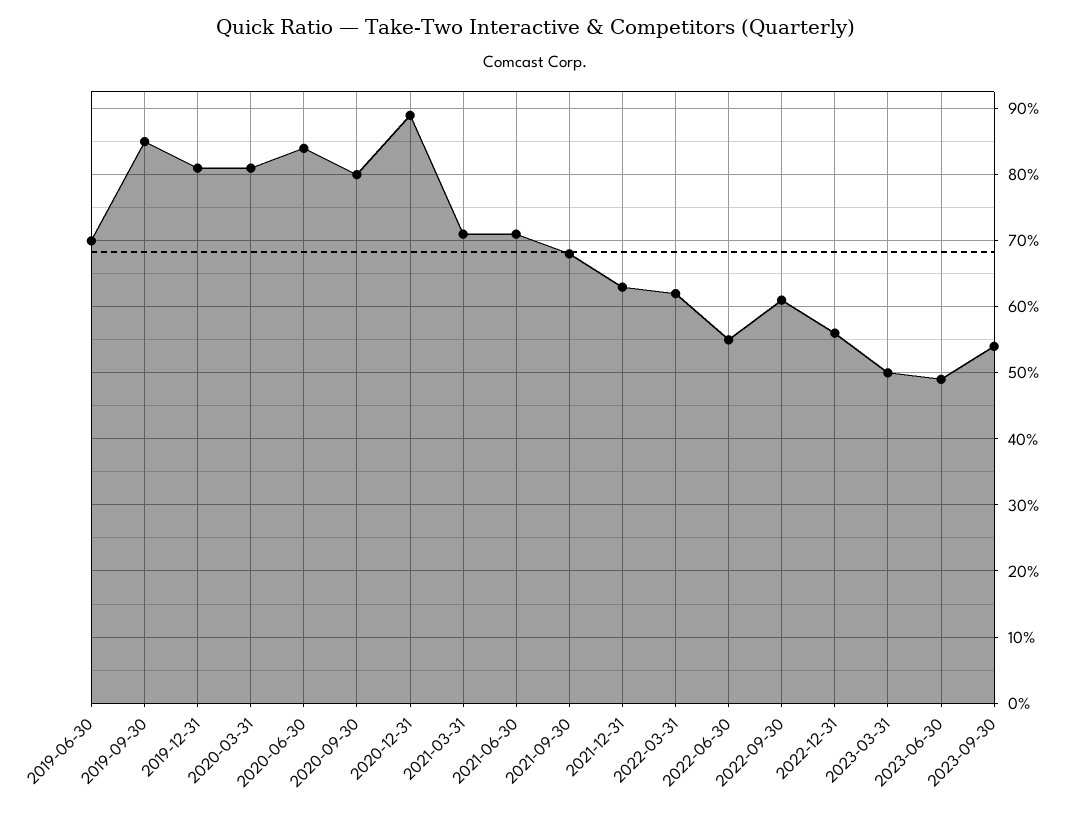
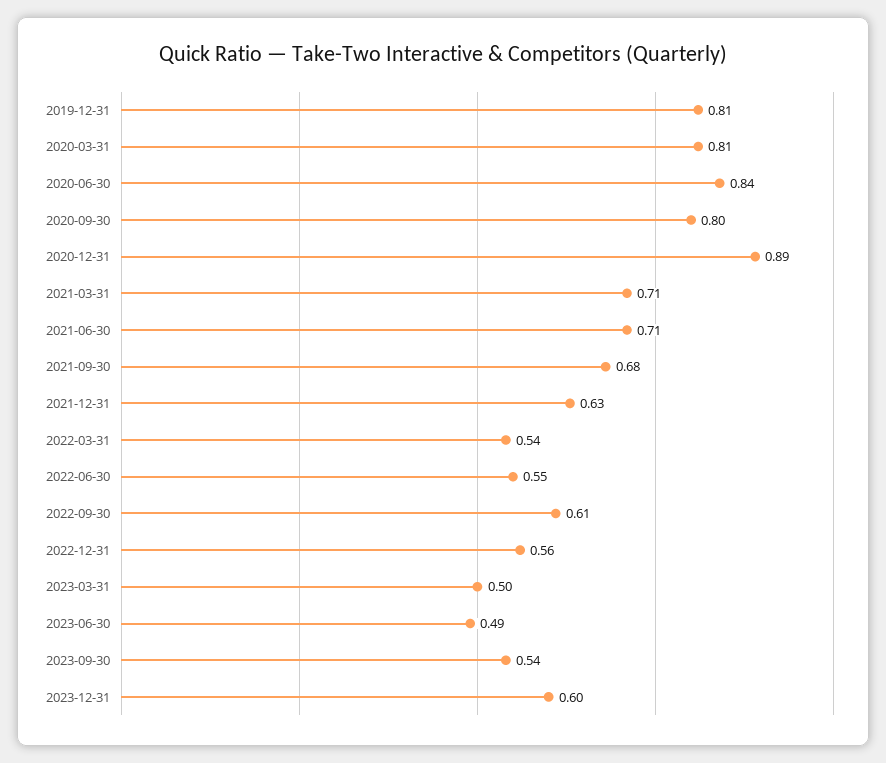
2019-06-30: 0.7 -> none
2019-09-30: 0.85 -> none
2022-03-31: 0.62 -> 0.54
2023-12-31: none -> 0.6

